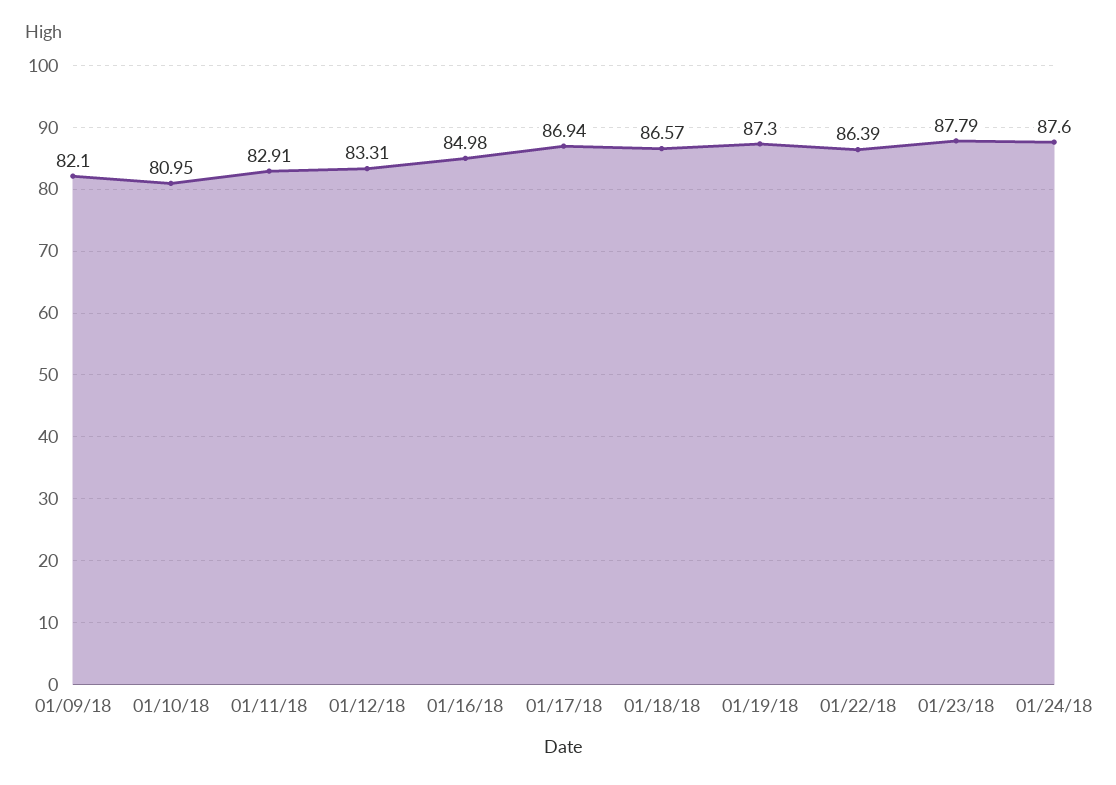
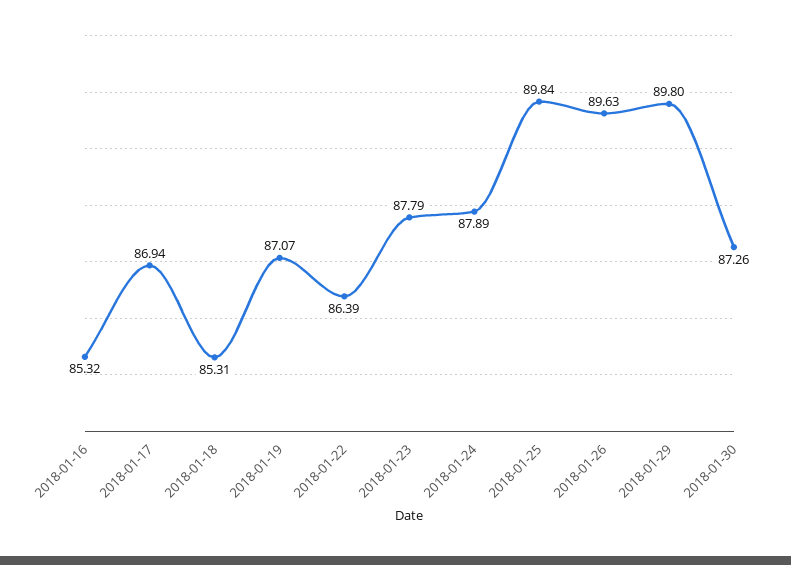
01/09/18: 82.1 -> none
01/10/18: 80.95 -> none
01/11/18: 82.91 -> none
01/12/18: 83.31 -> none
01/16/18: 84.98 -> 85.32
01/18/18: 86.57 -> 85.31
01/19/18: 87.3 -> 87.07
01/24/18: 87.6 -> 87.89
2018-01-25: none -> 89.84
2018-01-26: none -> 89.63
2018-01-29: none -> 89.8
2018-01-30: none -> 87.26

